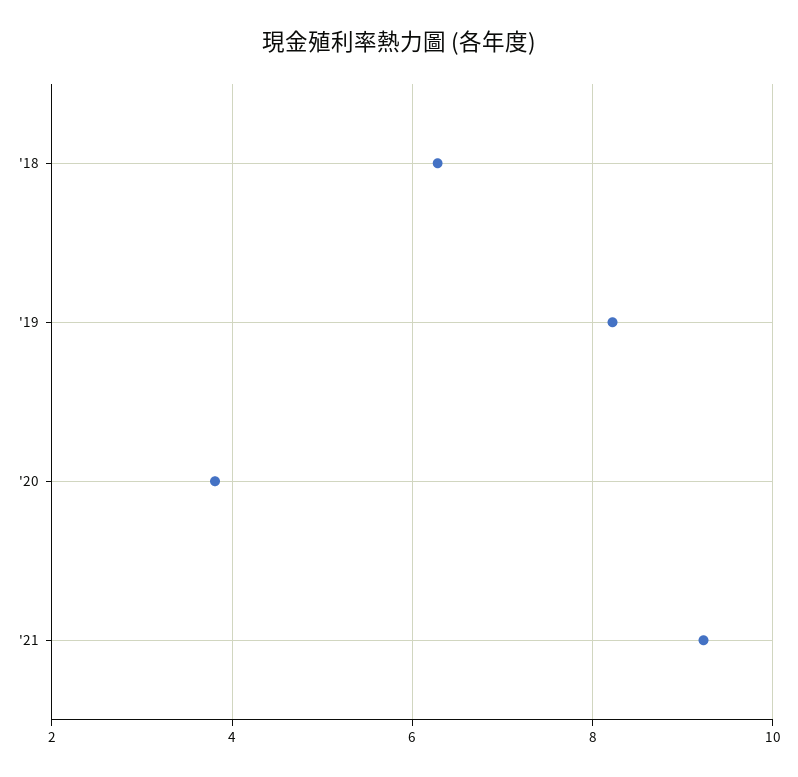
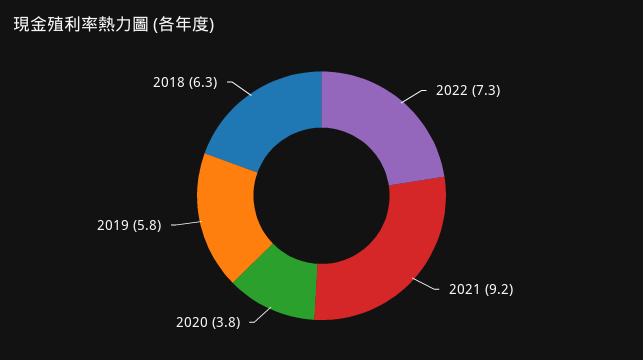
'19: 8.2 -> 5.8
2022: none -> 7.3

